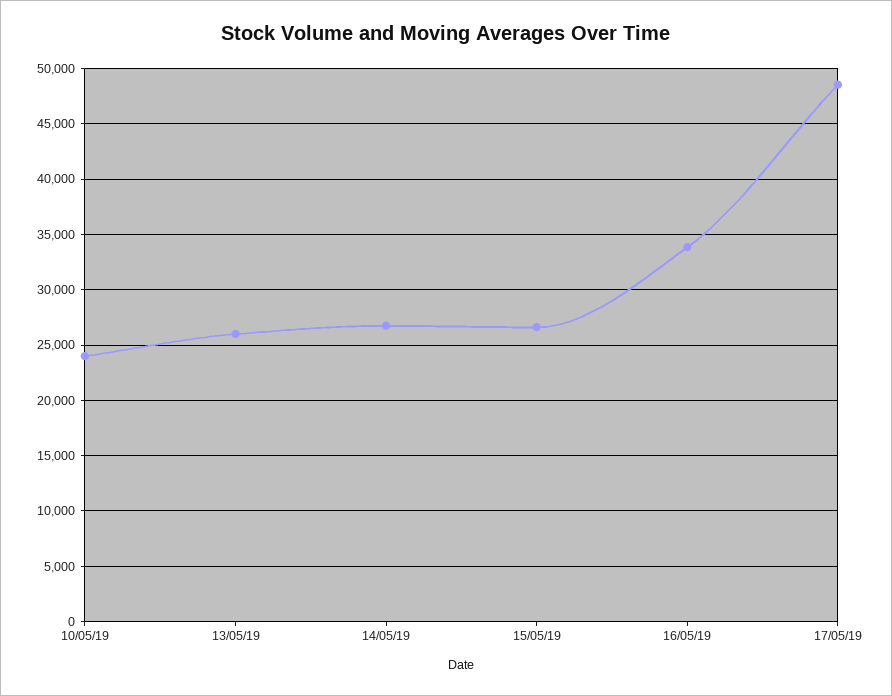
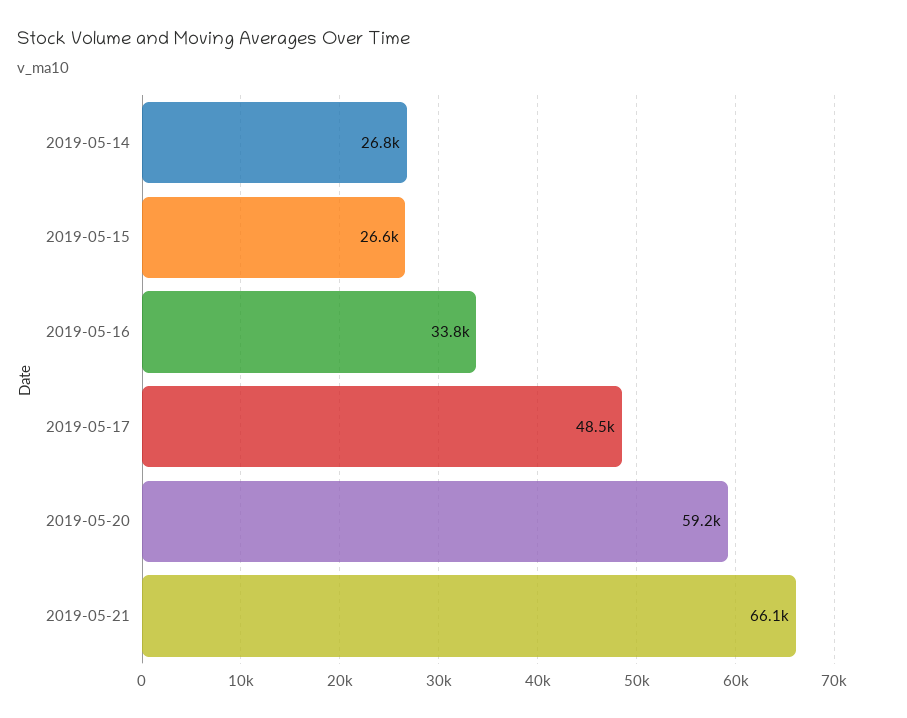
10/05/19: 24000 -> none
13/05/19: 26000 -> none
2019-05-20: none -> 59200
2019-05-21: none -> 66100

